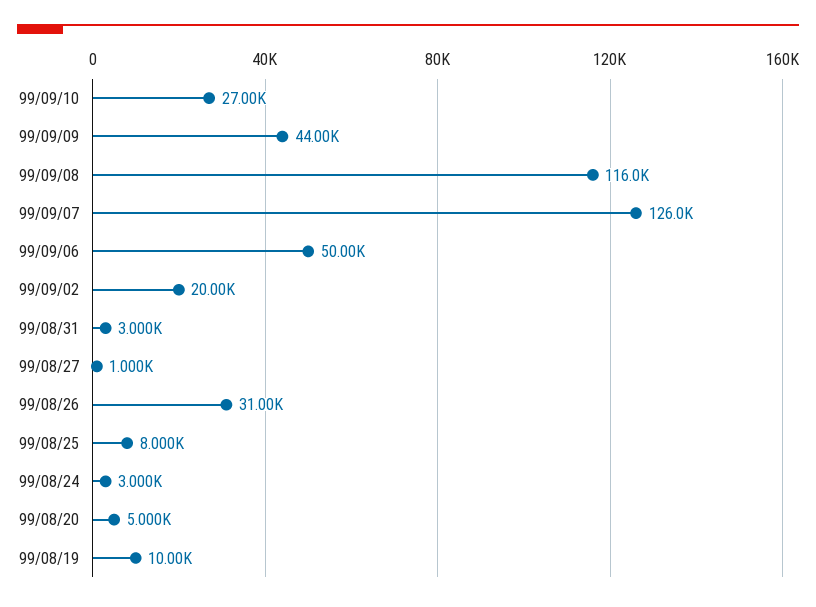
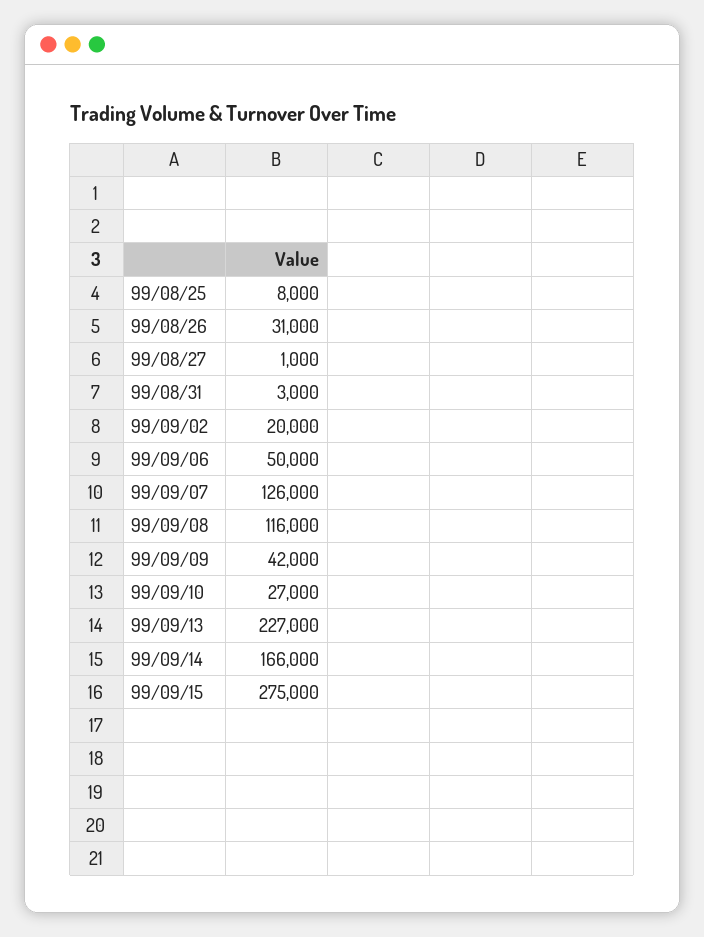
99/09/09: 44000 -> 42000
99/08/24: 3000 -> none
99/08/20: 5000 -> none
99/08/19: 10000 -> none
99/09/13: none -> 227000
99/09/14: none -> 166000
99/09/15: none -> 275000

